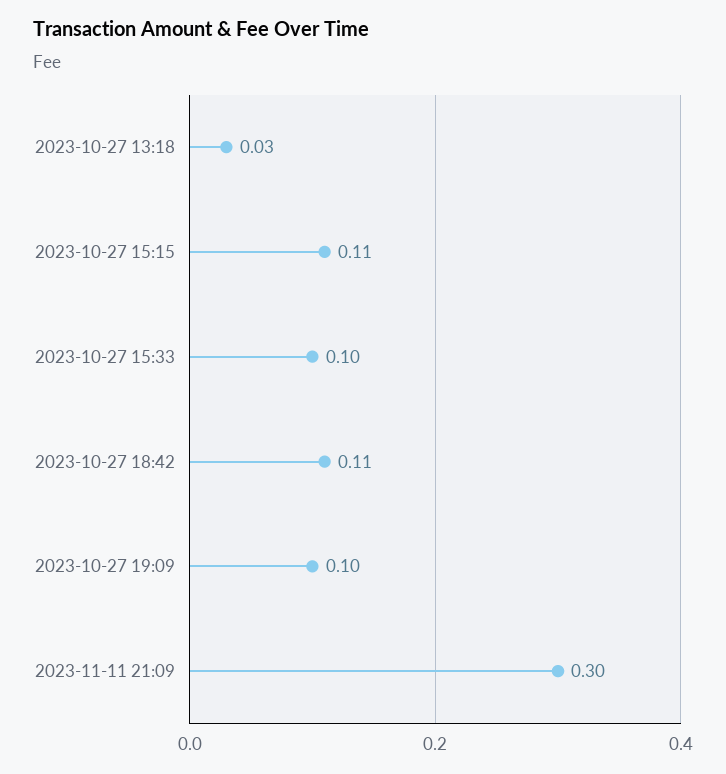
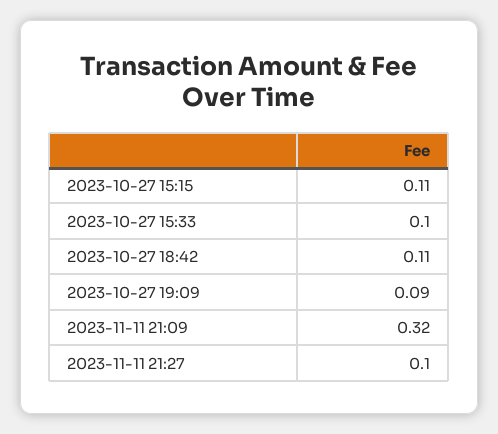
2023-10-27 13:18: 0.03 -> none
2023-10-27 19:09: 0.1 -> 0.09
2023-11-11 21:09: 0.3 -> 0.32
2023-11-11 21:27: none -> 0.1

